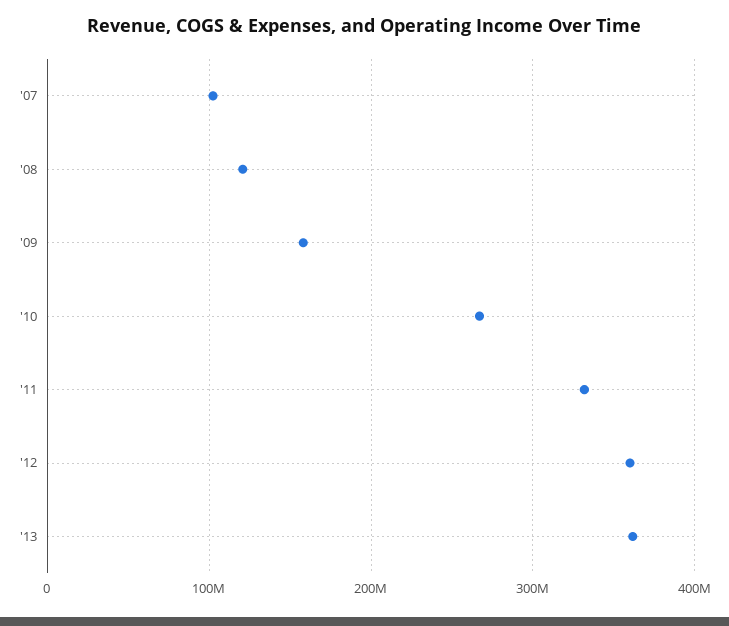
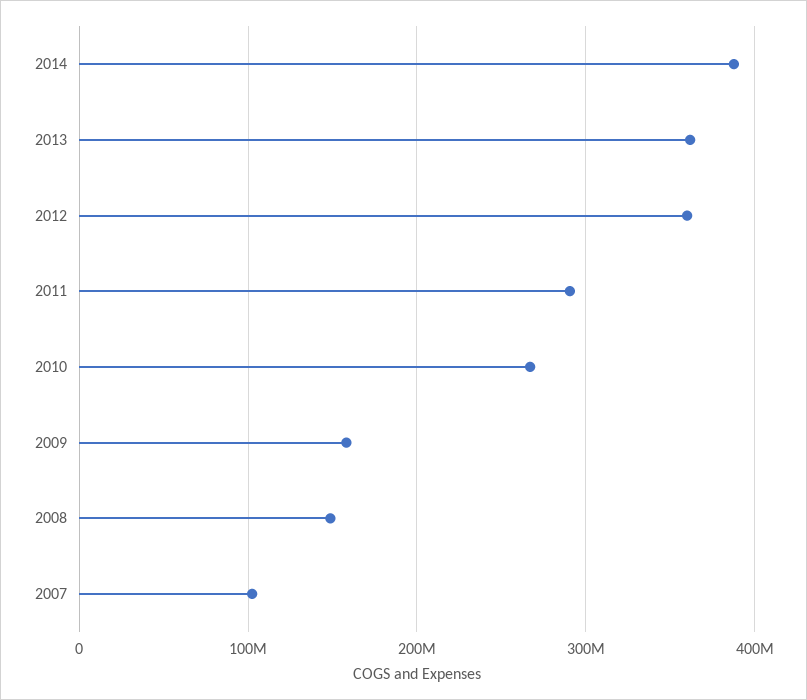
'08: 120000000 -> 150000000
'11: 330000000 -> 290000000
2014: none -> 390000000

